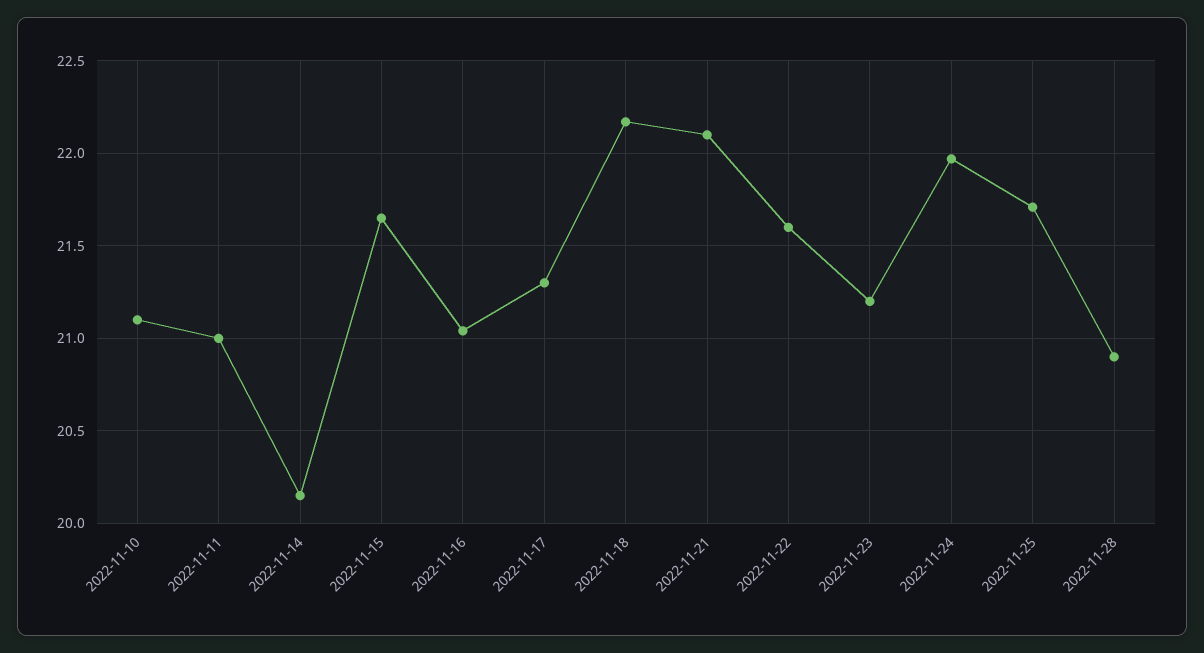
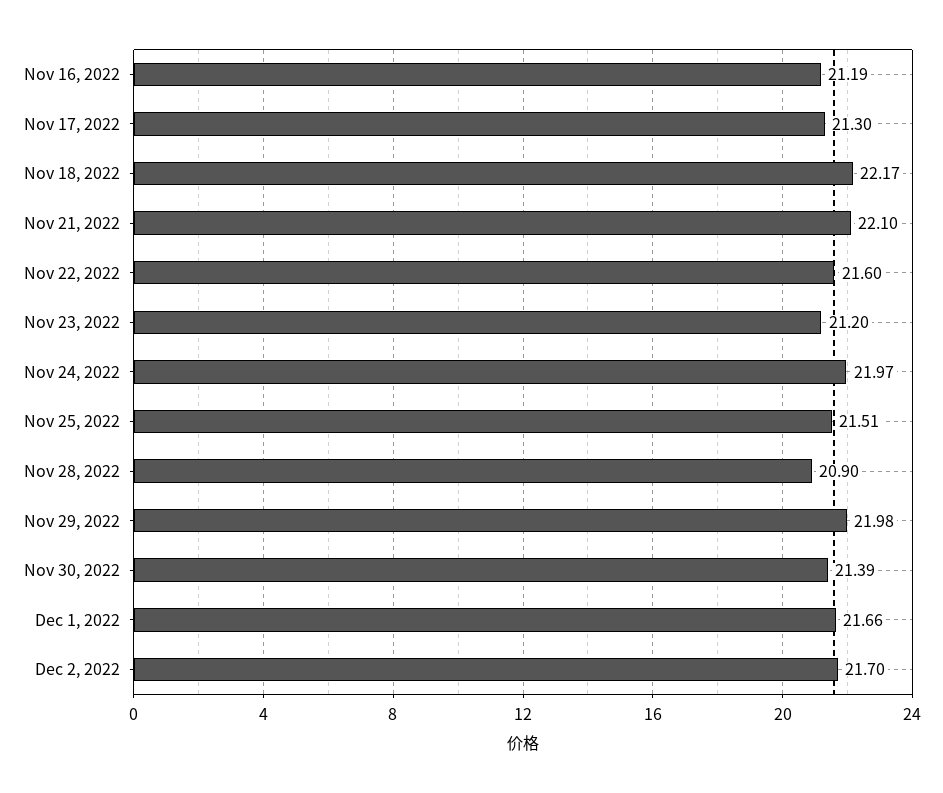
2022-11-10: 21.1 -> none
2022-11-11: 21 -> none
2022-11-14: 20.15 -> none
2022-11-15: 21.65 -> none
2022-11-16: 21.05 -> 21.19
2022-11-25: 21.7 -> 21.51
Nov 29, 2022: none -> 21.98
Nov 30, 2022: none -> 21.39
Dec 1, 2022: none -> 21.66
Dec 2, 2022: none -> 21.7

